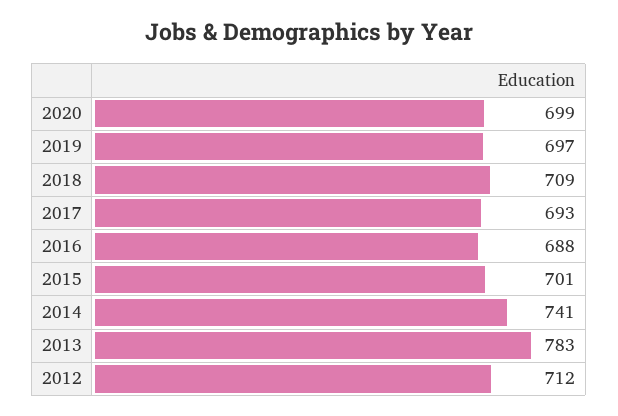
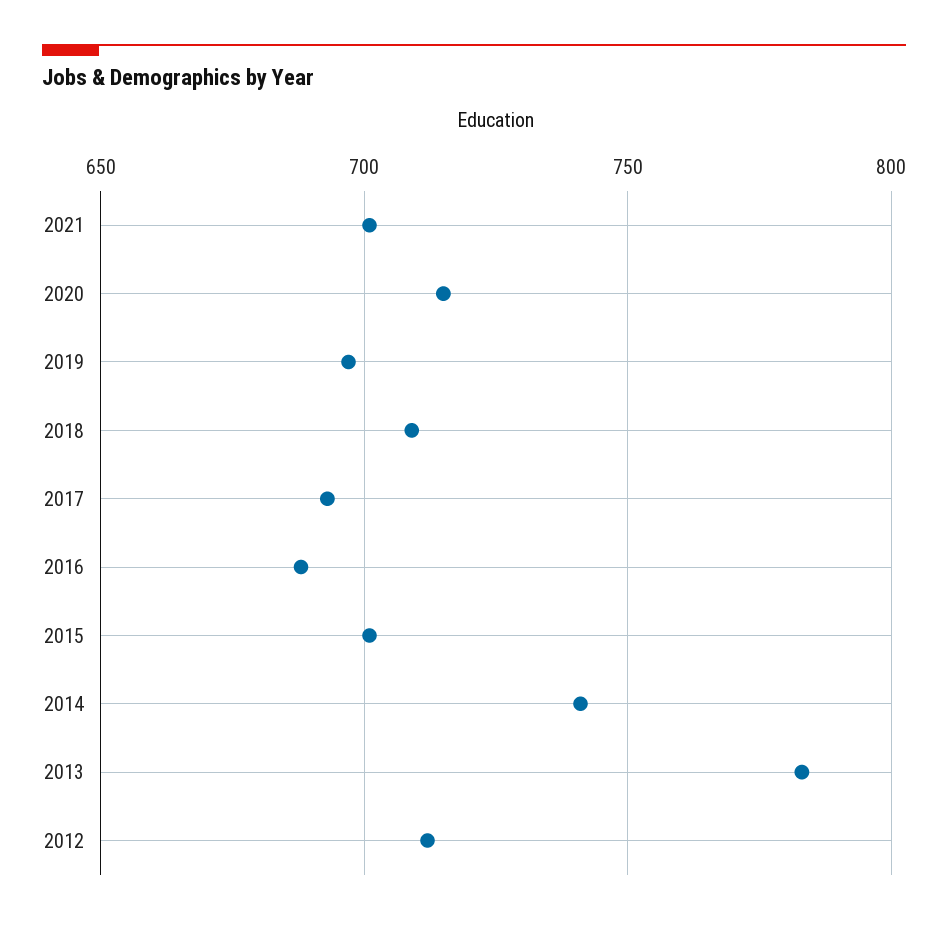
2020: 699 -> 715
2021: none -> 700

